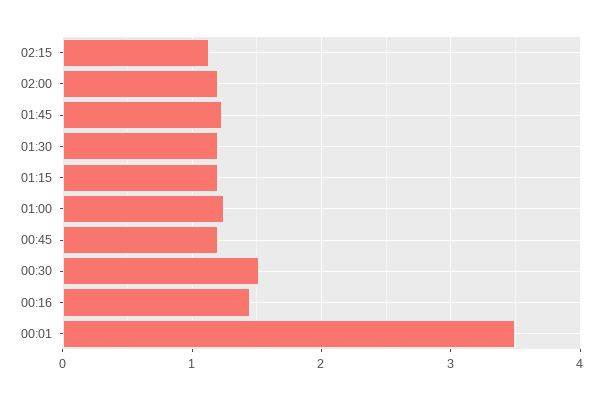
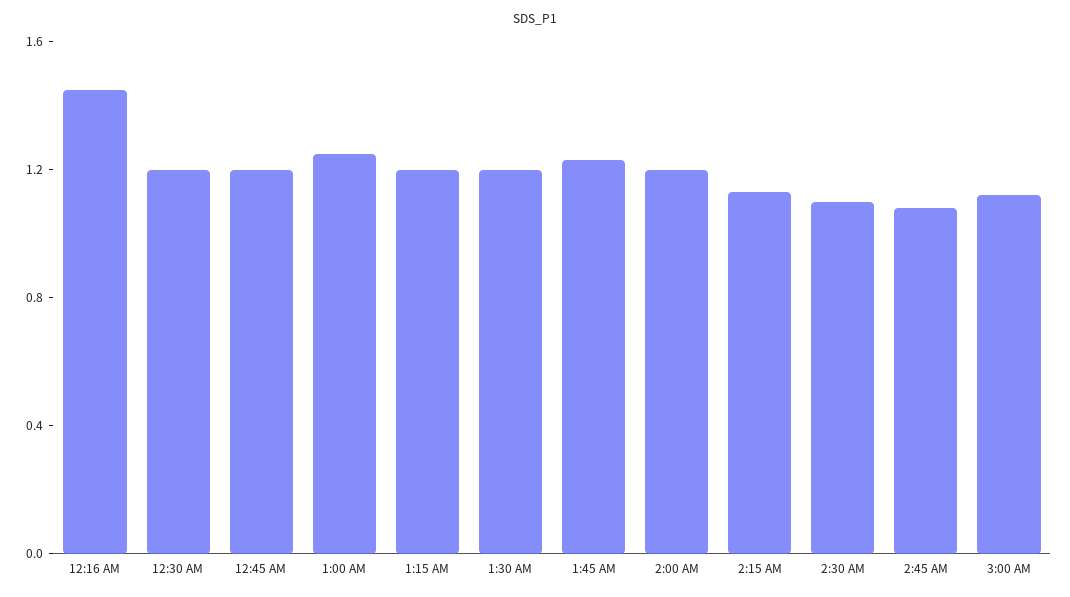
00:30: 1.5 -> 1.2
00:01: 3.5 -> none
2:30 AM: none -> 1.1
2:45 AM: none -> 1.1
3:00 AM: none -> 1.1

